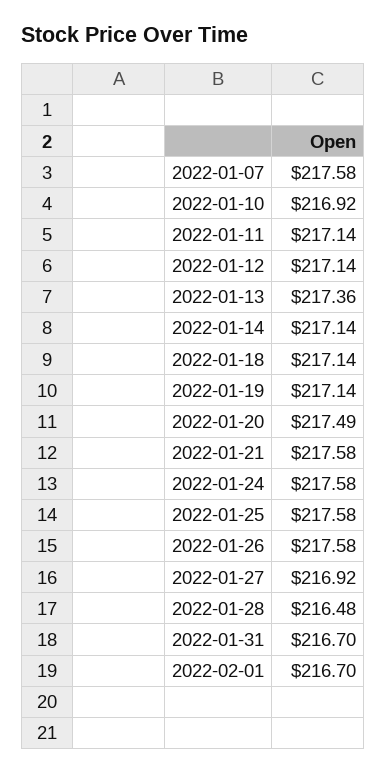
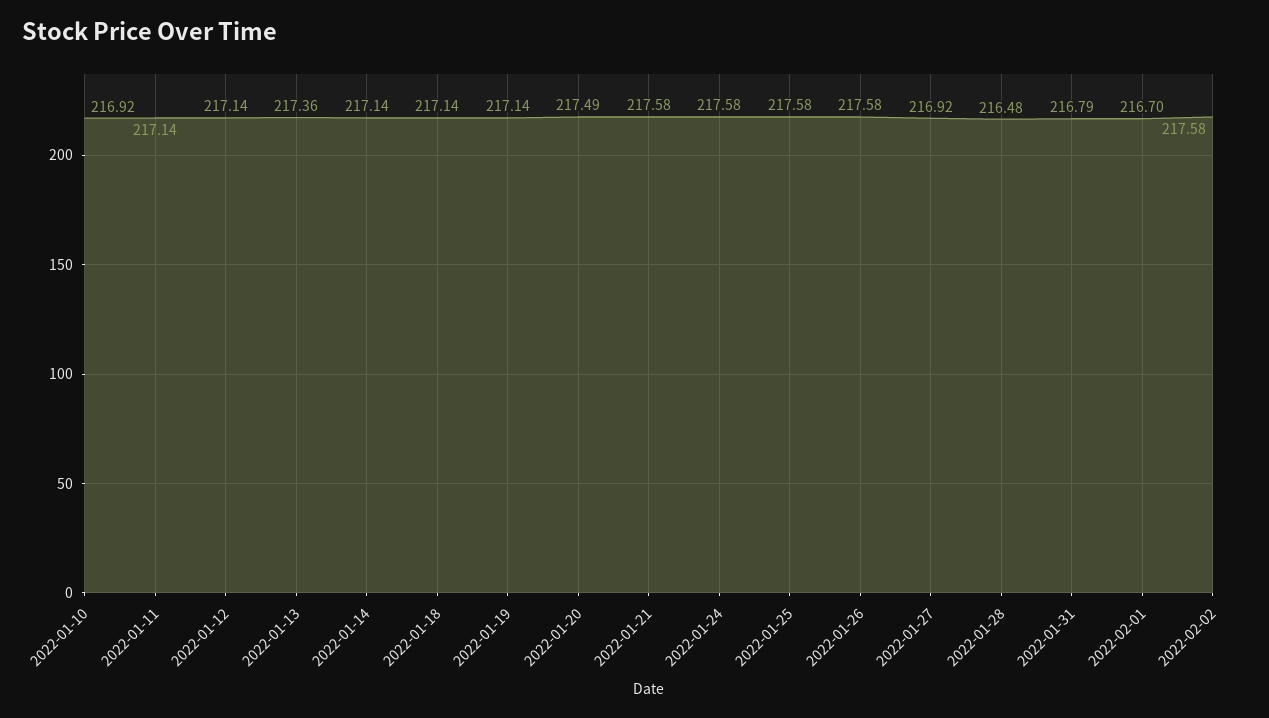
2022-01-07: 217.58 -> none
2022-01-31: 216.7 -> 216.79
2022-02-02: none -> 217.58

